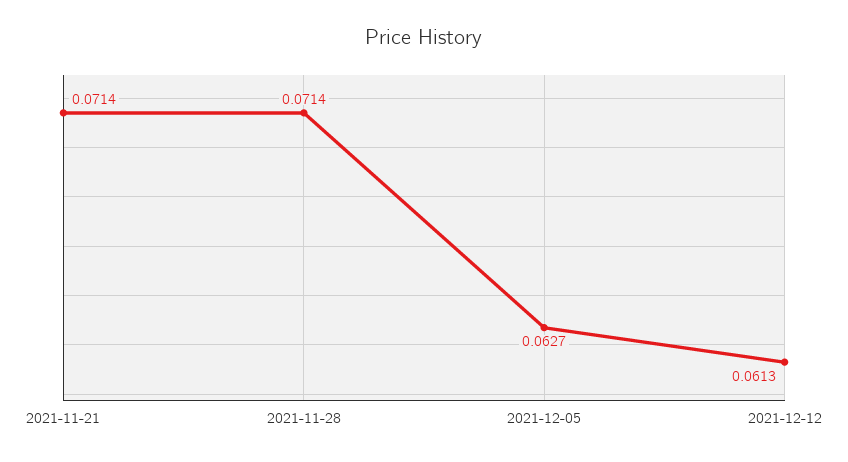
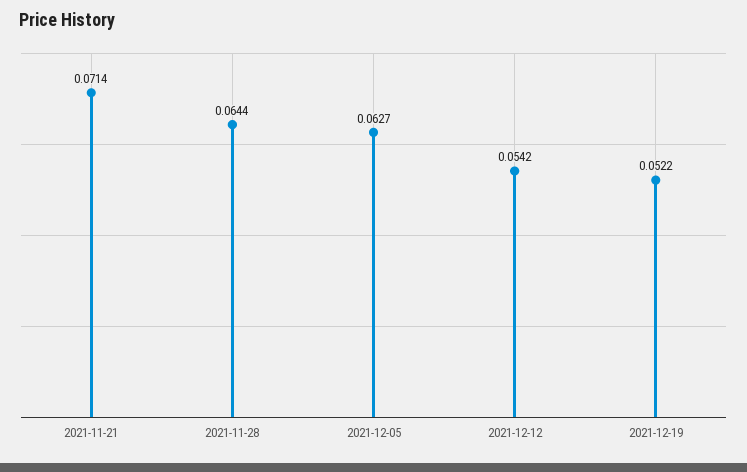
2021-11-28: 0.0714 -> 0.0644
2021-12-12: 0.0613 -> 0.0542
2021-12-19: none -> 0.0522

